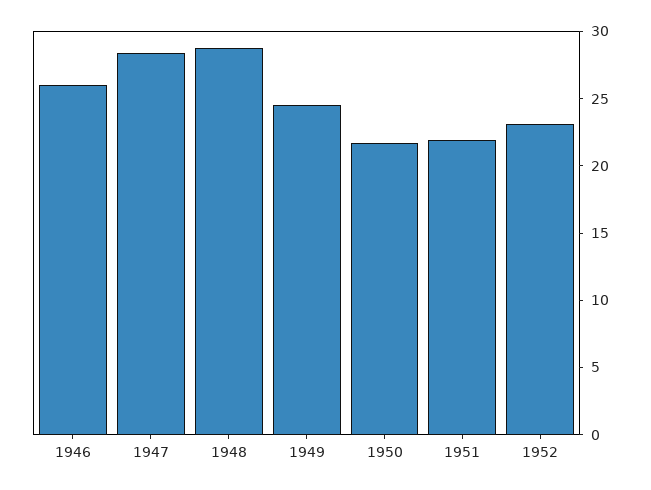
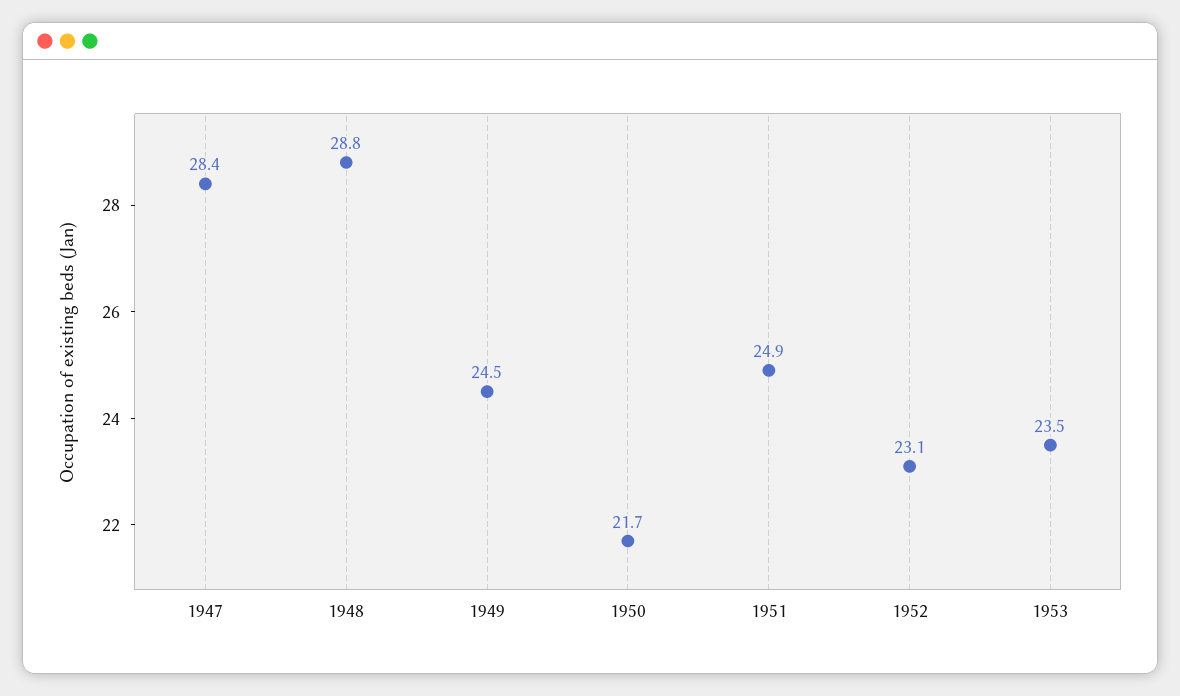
1946: 26 -> none
1951: 22 -> 24.9
1953: none -> 23.5

